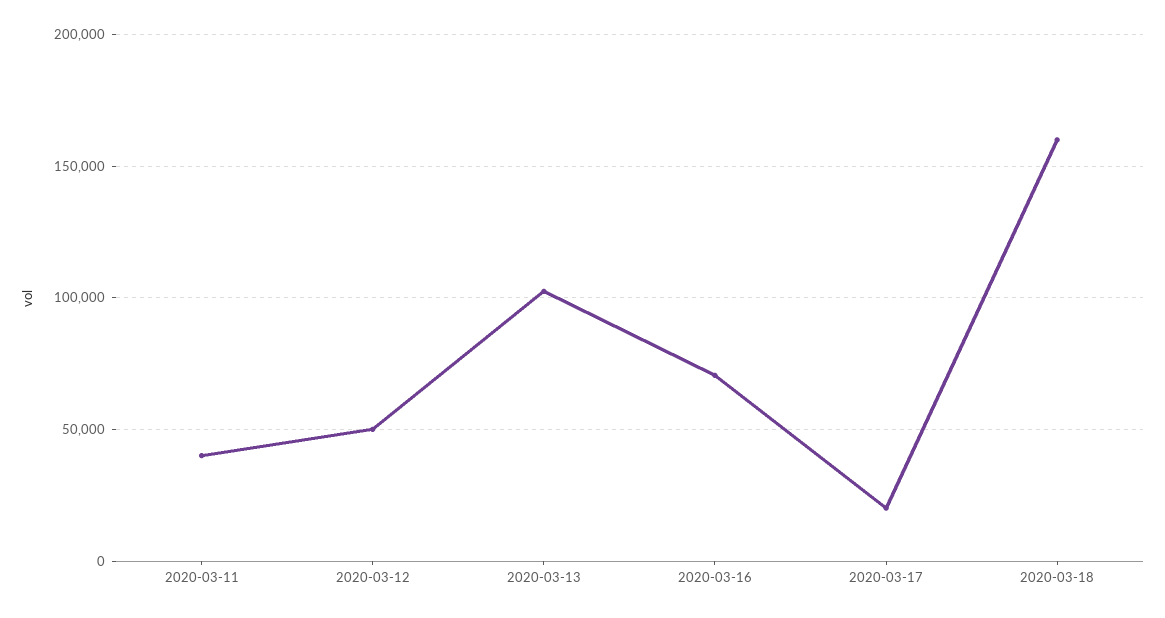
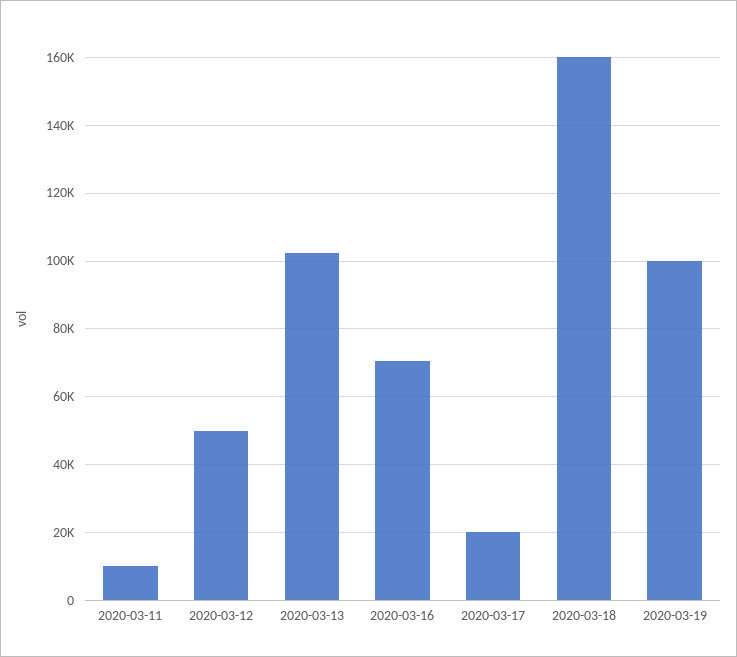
2020-03-11: 40000 -> 10000
2020-03-19: none -> 100000

